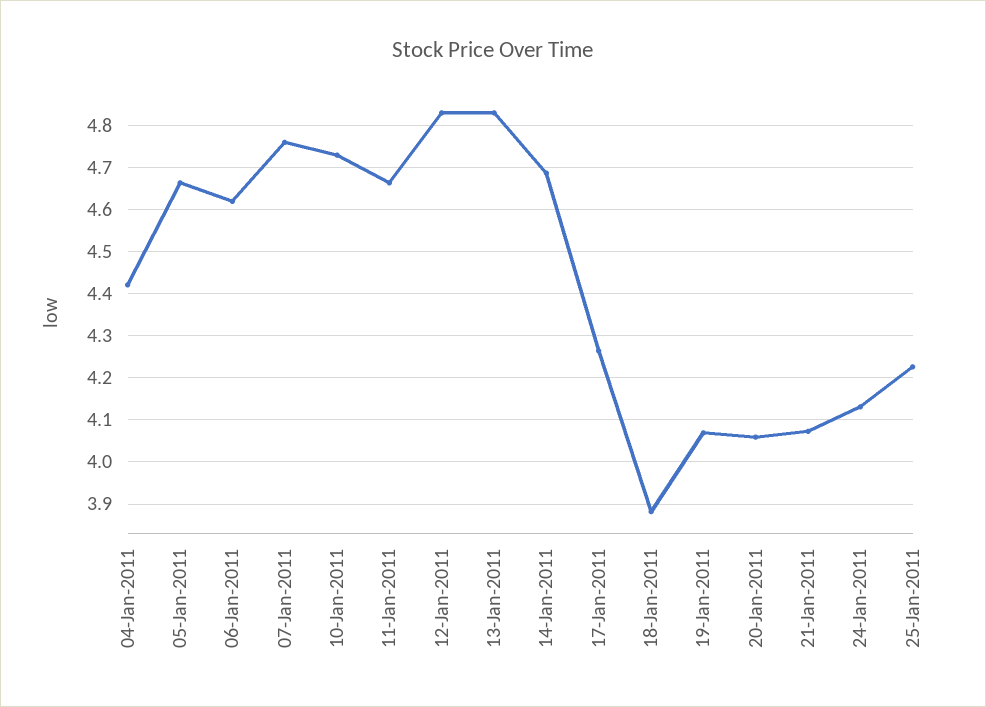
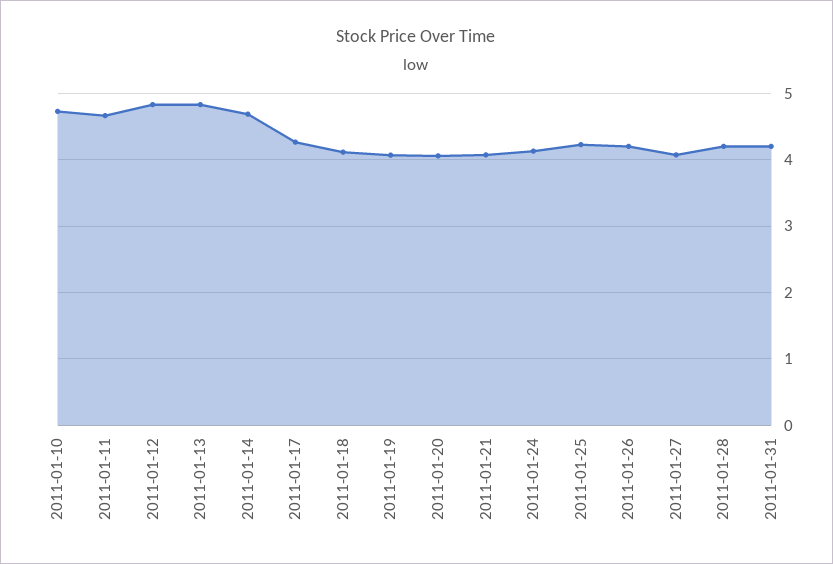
04-Jan-2011: 4.42 -> none
05-Jan-2011: 4.66 -> none
06-Jan-2011: 4.62 -> none
07-Jan-2011: 4.76 -> none
18-Jan-2011: 3.88 -> 4.1
2011-01-26: none -> 4.2
2011-01-27: none -> 4.1
2011-01-28: none -> 4.2
2011-01-31: none -> 4.2

